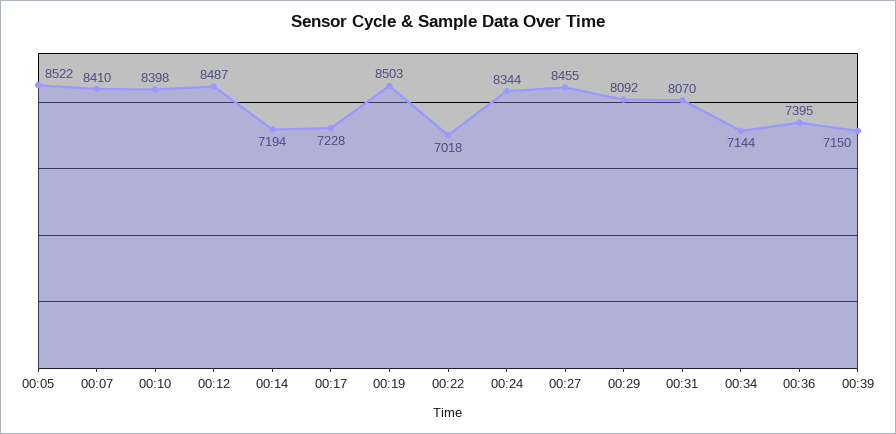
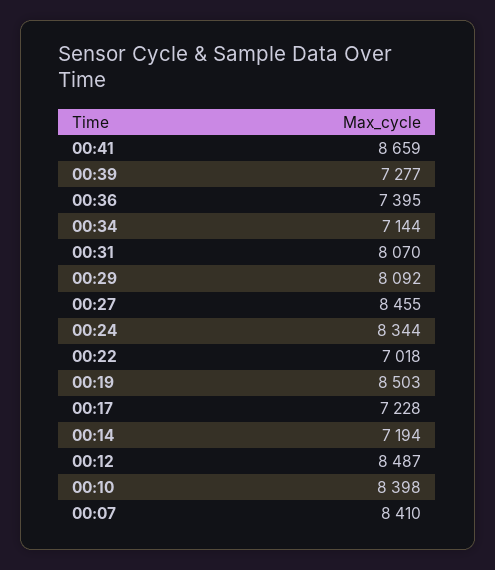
00:05: 8522 -> none
00:39: 7150 -> 7277
00:41: none -> 8659

